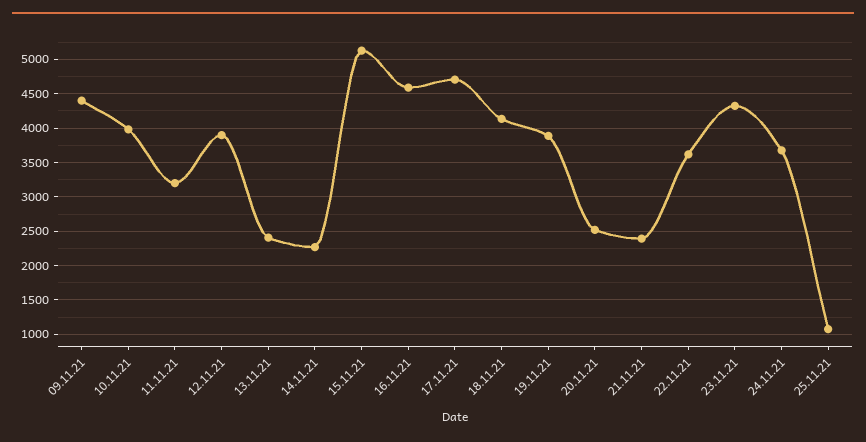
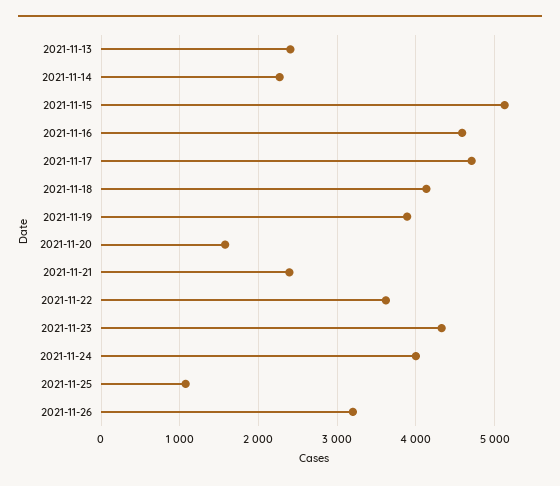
09.11.21: 4400 -> none
10.11.21: 4000 -> none
11.11.21: 3200 -> none
12.11.21: 3900 -> none
20.11.21: 2500 -> 1600
24.11.21: 3700 -> 4000
2021-11-26: none -> 3200

